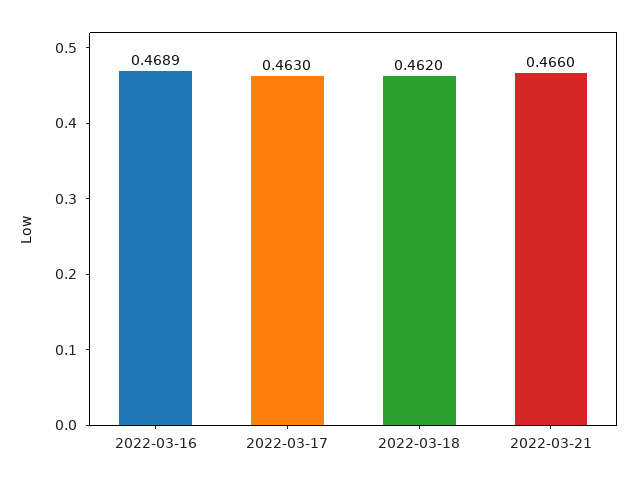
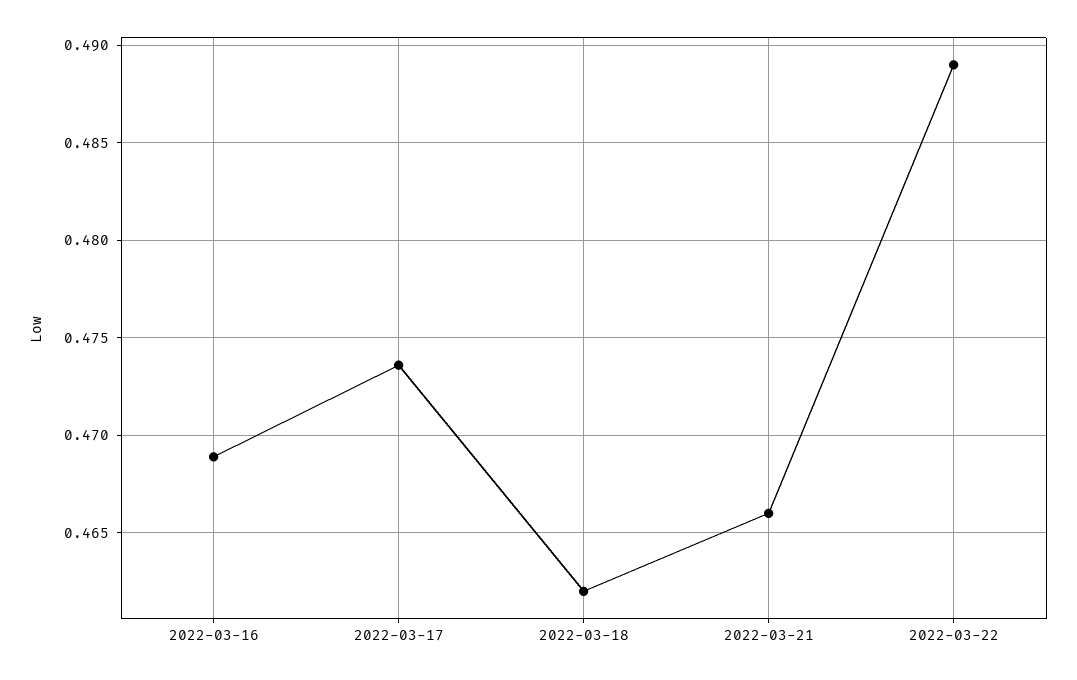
2022-03-17: 0.463 -> 0.4735
2022-03-22: none -> 0.489

